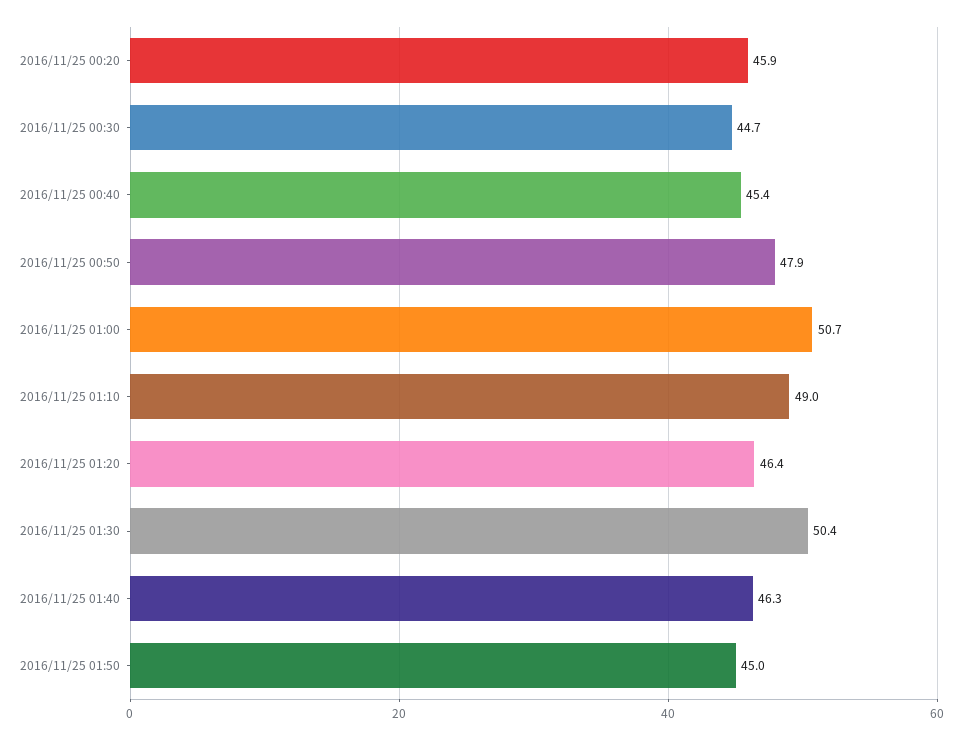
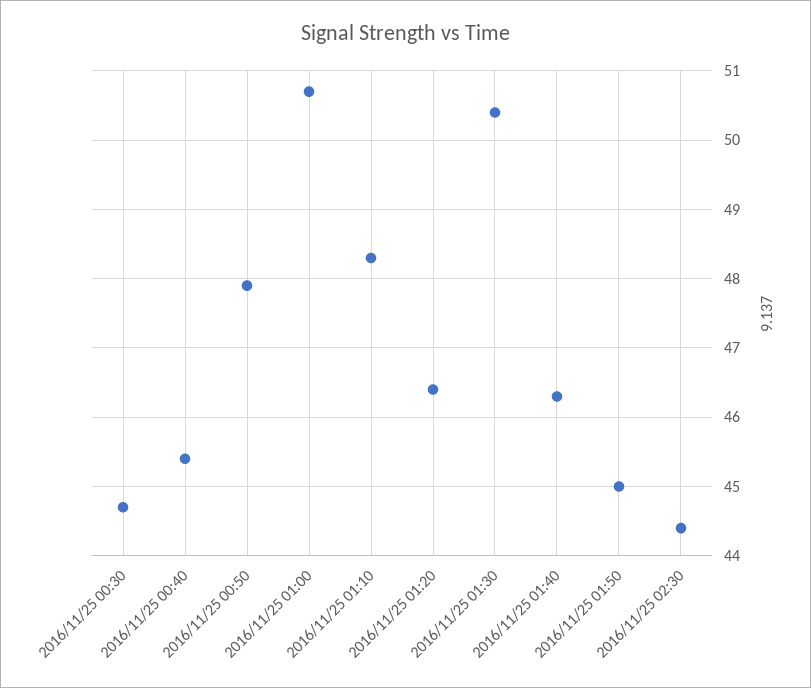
2016/11/25 00:20: 45.9 -> none
2016/11/25 01:10: 49 -> 48.3
2016/11/25 02:30: none -> 44.4

